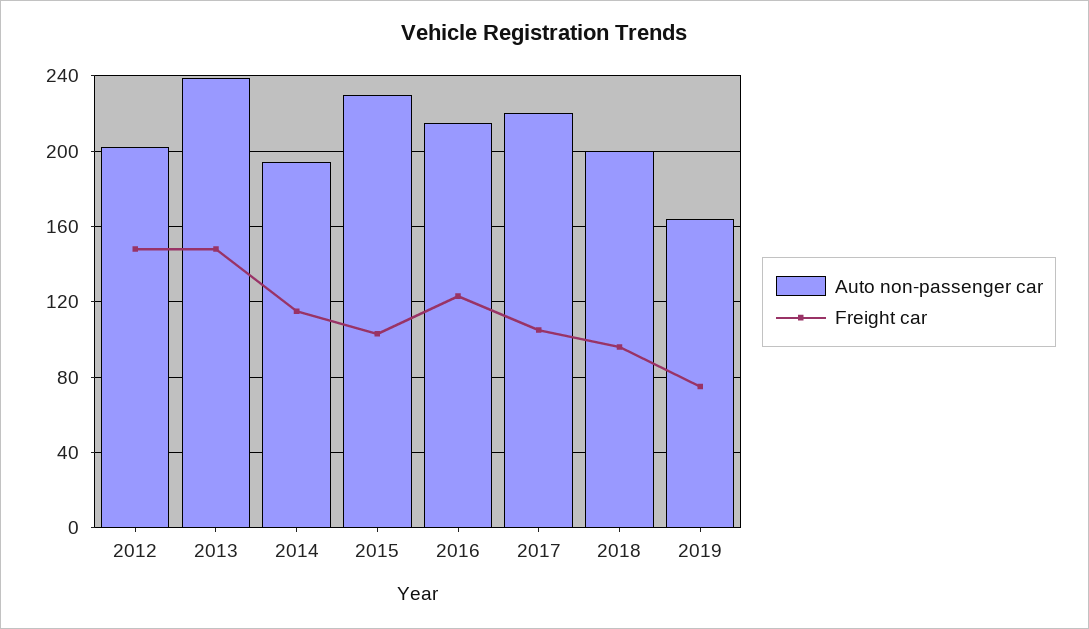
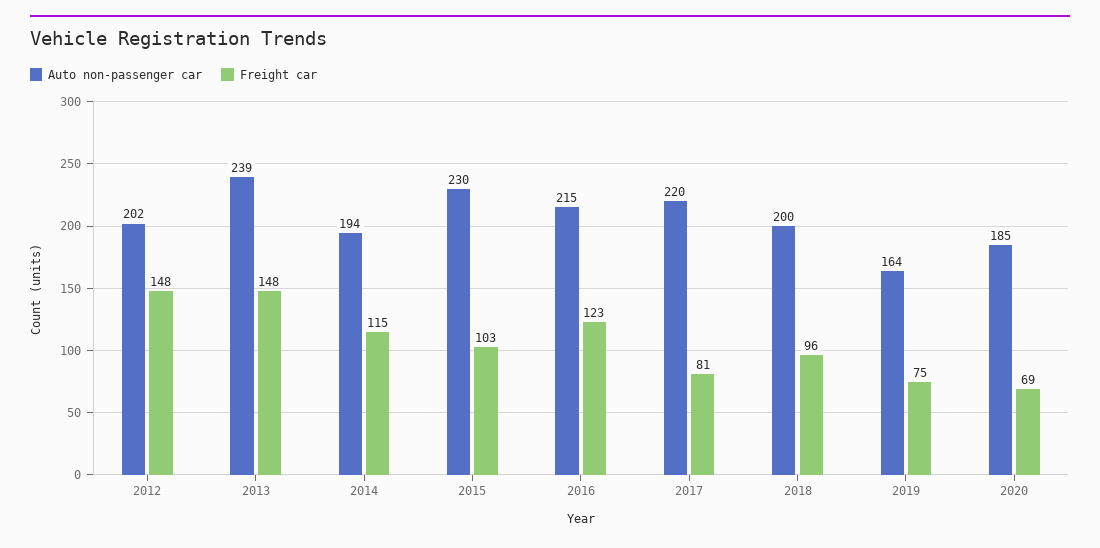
Freight car, 2017: 105 -> 81
Auto non-passenger car, 2020: none -> 185
Freight car, 2020: none -> 69

